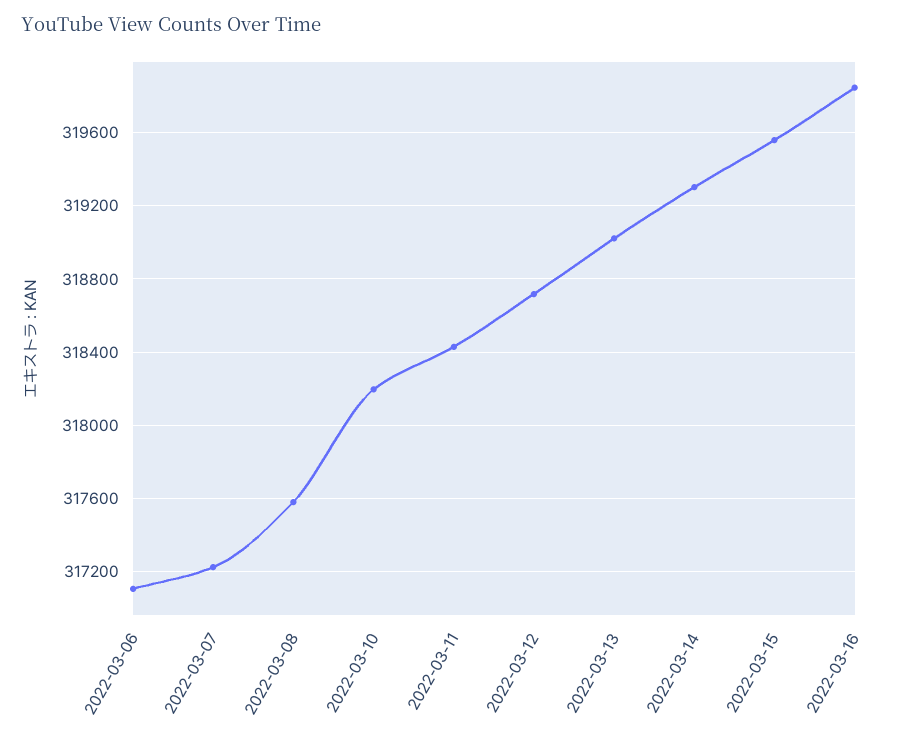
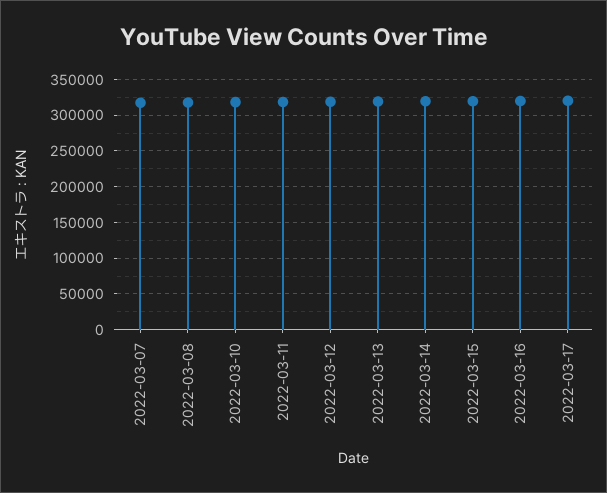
2022-03-06: 317100 -> none
2022-03-17: none -> 320000

